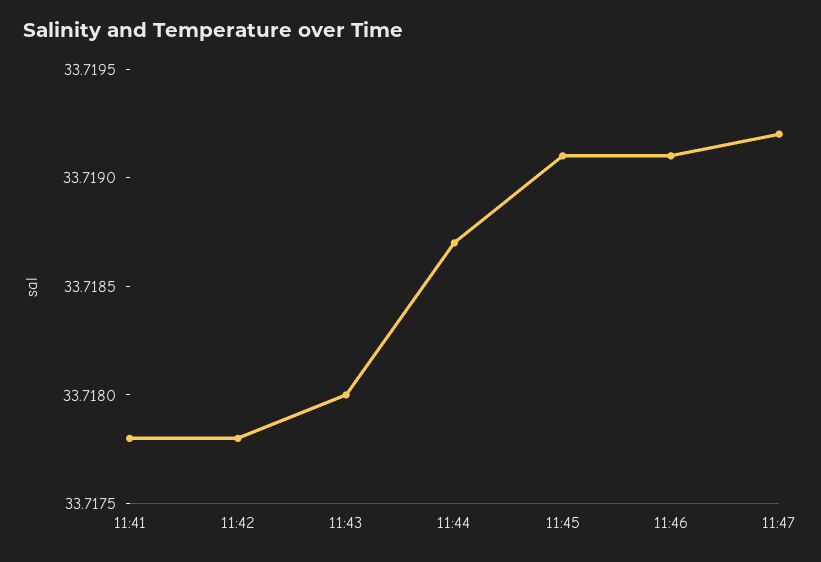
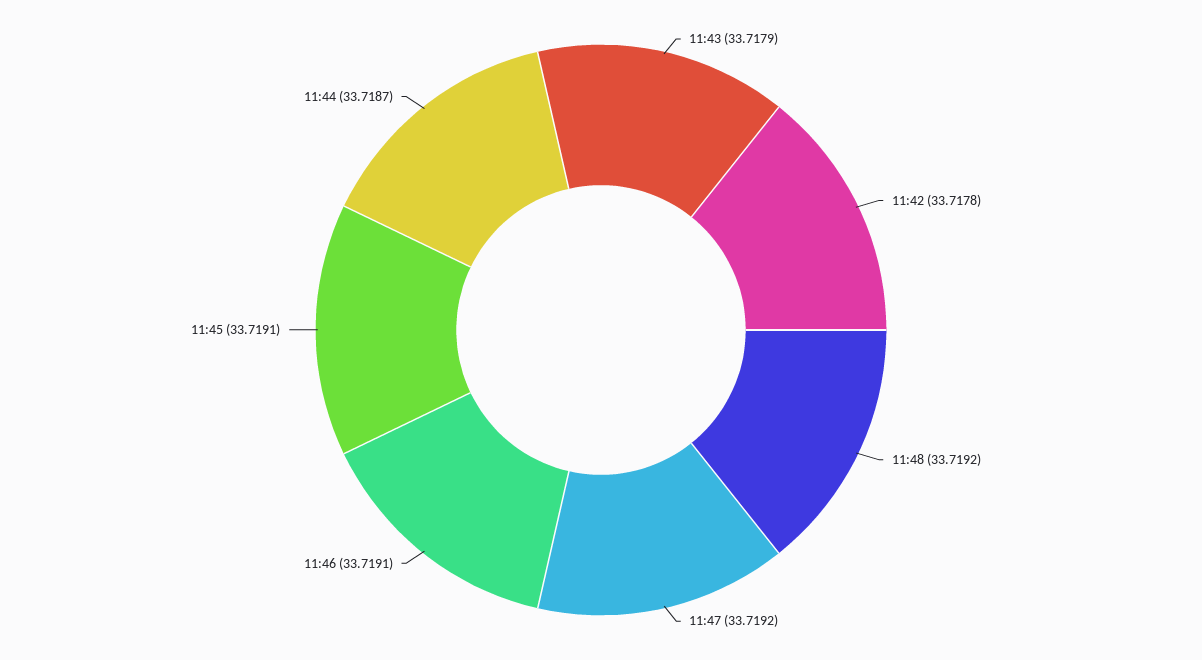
11:41: 33.7178 -> none
11:43: 33.718 -> 33.7179
11:48: none -> 33.7192

